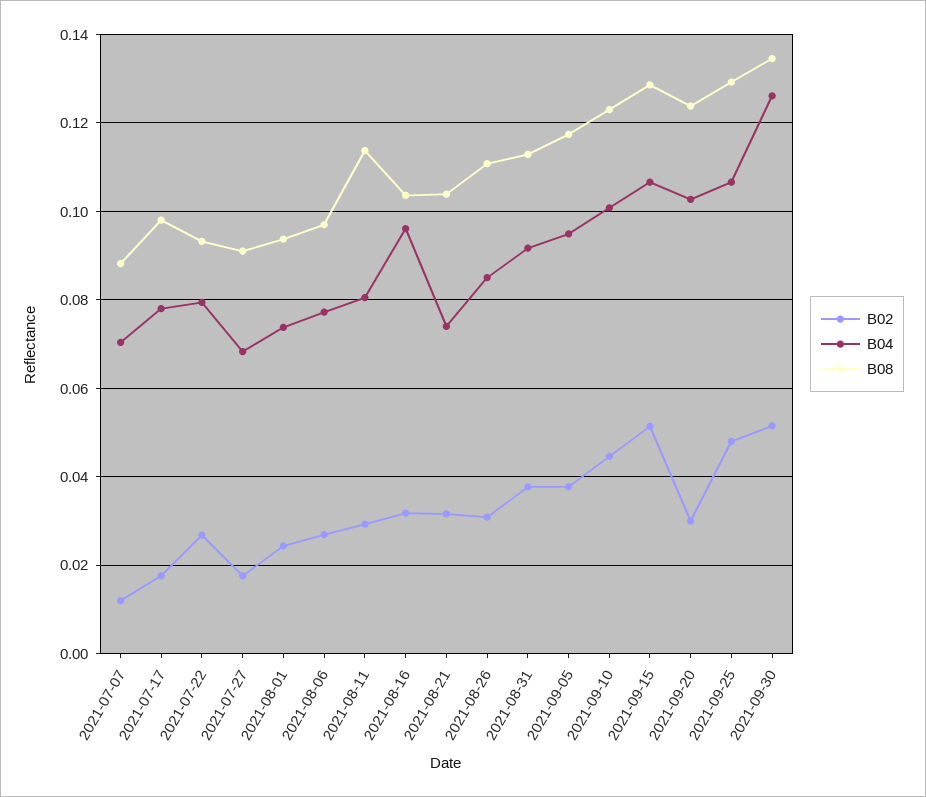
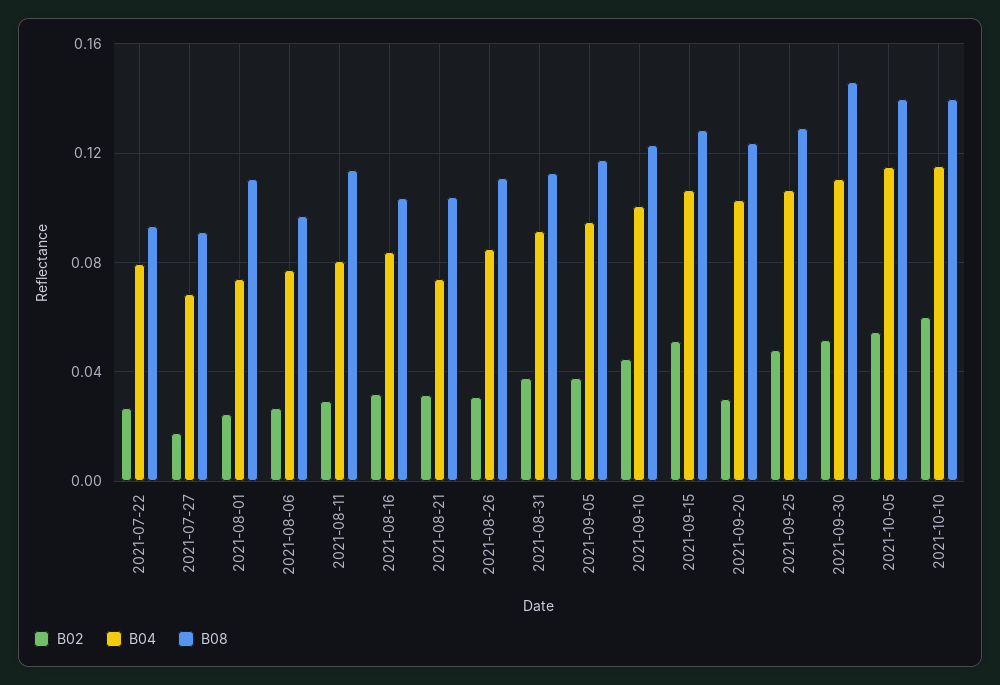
B02, 2021-07-07: 0.012 -> none
B04, 2021-07-07: 0.07 -> none
B08, 2021-07-07: 0.088 -> none
B02, 2021-07-17: 0.018 -> none
B04, 2021-07-17: 0.078 -> none
B08, 2021-07-17: 0.098 -> none
B08, 2021-08-01: 0.094 -> 0.11
B04, 2021-08-16: 0.096 -> 0.085
B04, 2021-09-30: 0.126 -> 0.11
B08, 2021-09-30: 0.134 -> 0.145
B02, 2021-10-05: none -> 0.055
B04, 2021-10-05: none -> 0.115
B08, 2021-10-05: none -> 0.14
B02, 2021-10-10: none -> 0.06
B04, 2021-10-10: none -> 0.115
B08, 2021-10-10: none -> 0.14

